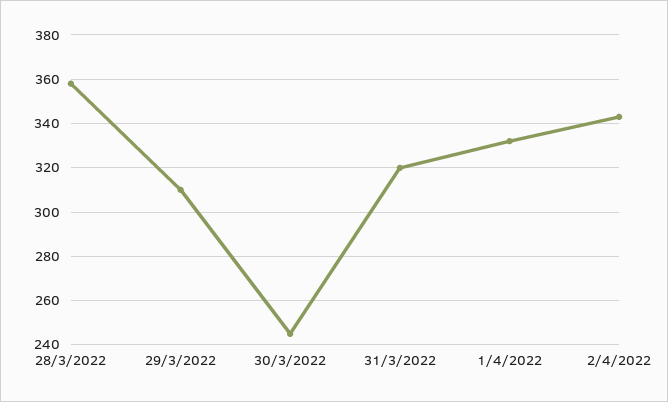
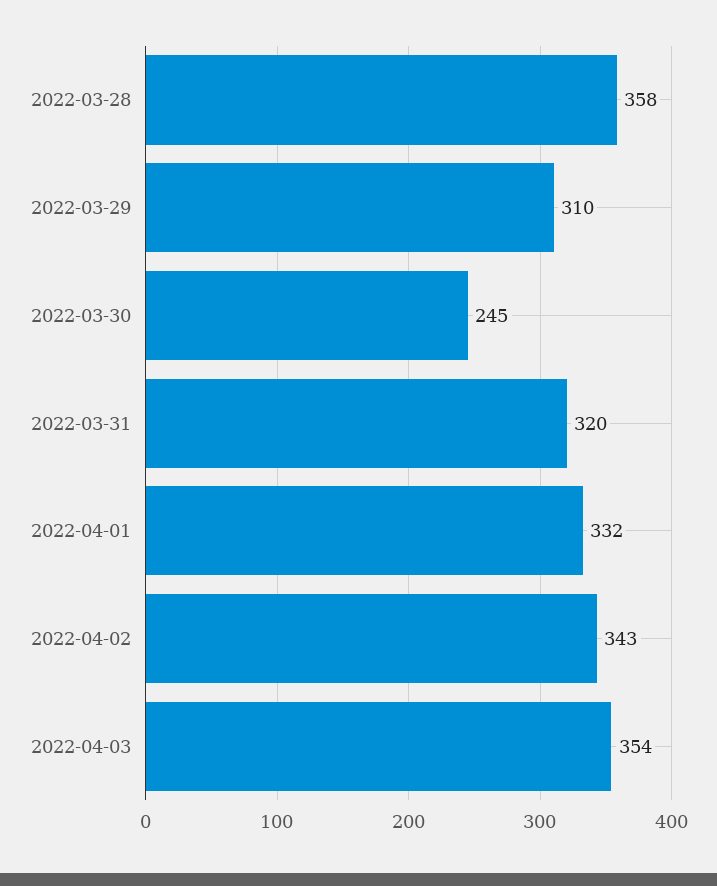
2022-04-03: none -> 354

